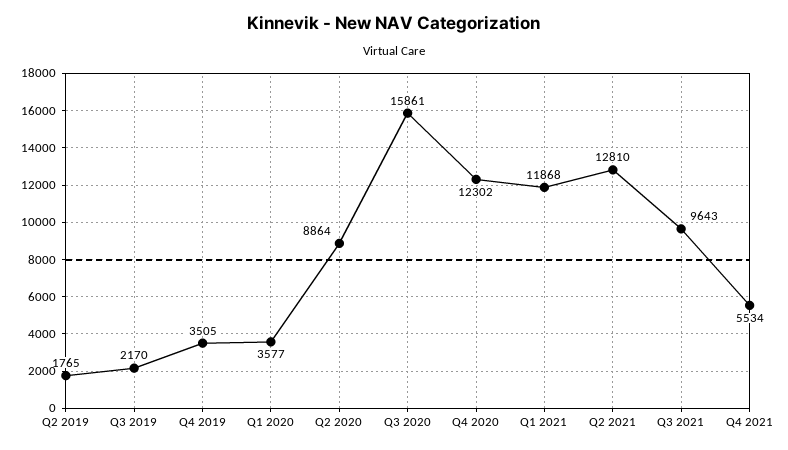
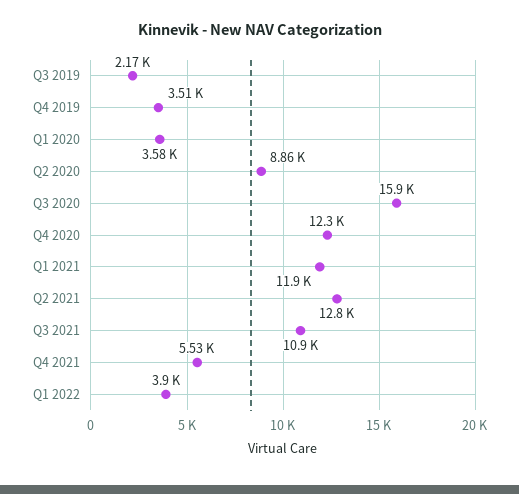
Q2 2019: 1765 -> none
Q3 2021: 9643 -> 10900
Q1 2022: none -> 3900

